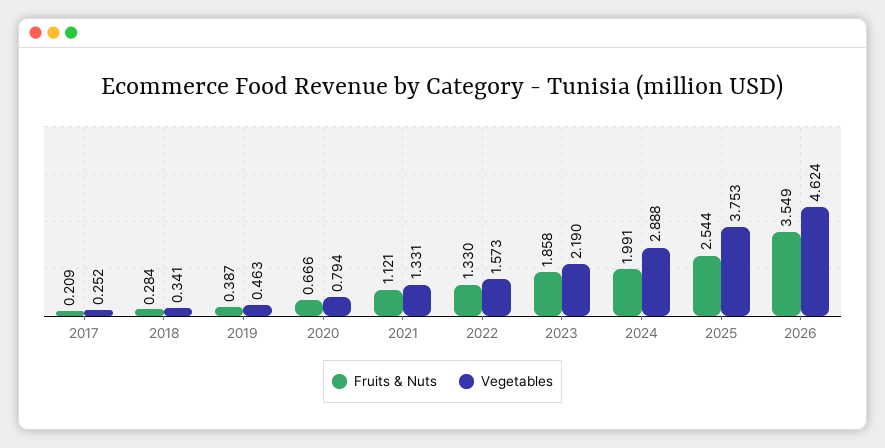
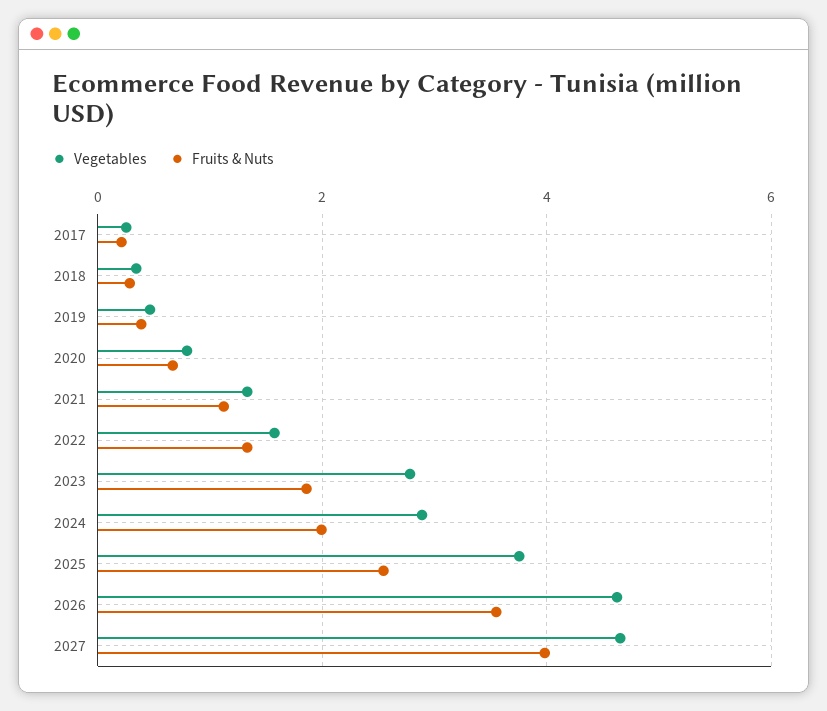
Vegetables, 2023: 2.19 -> 2.8
Vegetables, 2027: none -> 4.6
Fruits & Nuts, 2027: none -> 4

